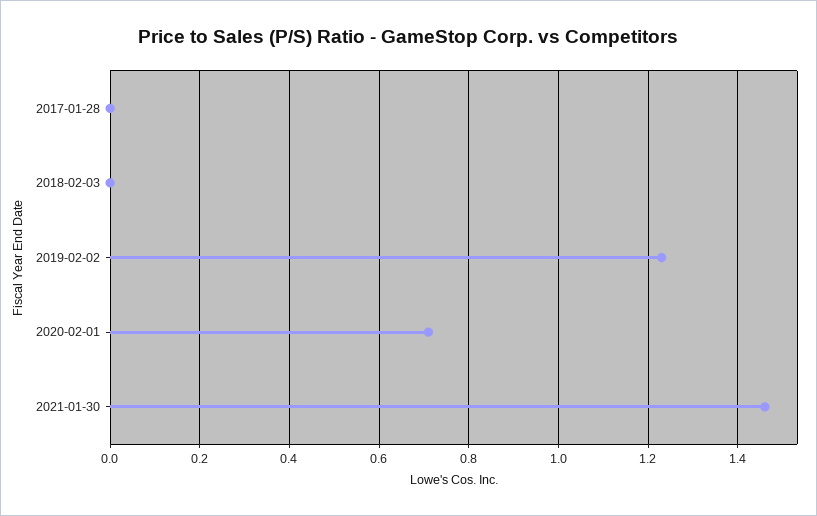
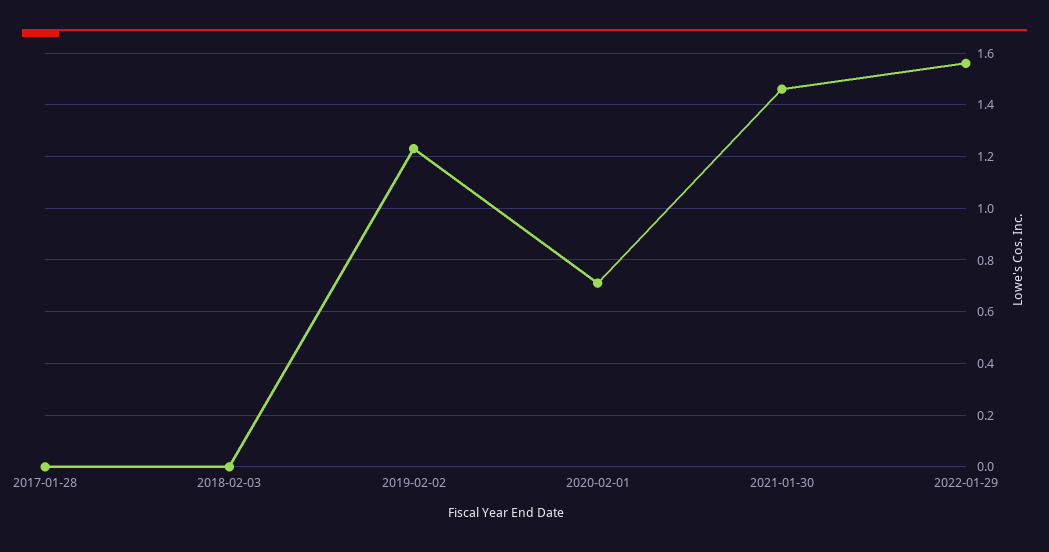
2022-01-29: none -> 1.55

